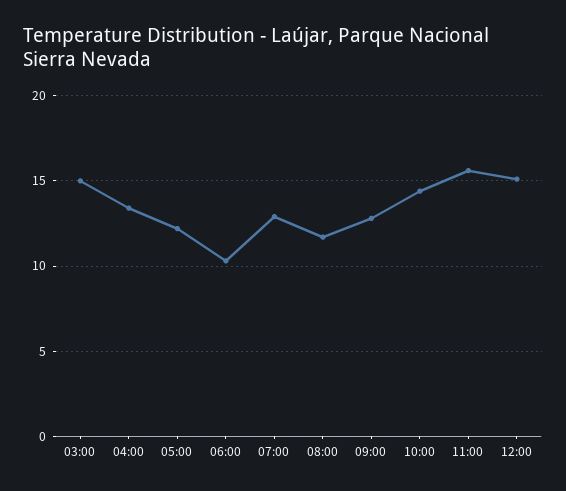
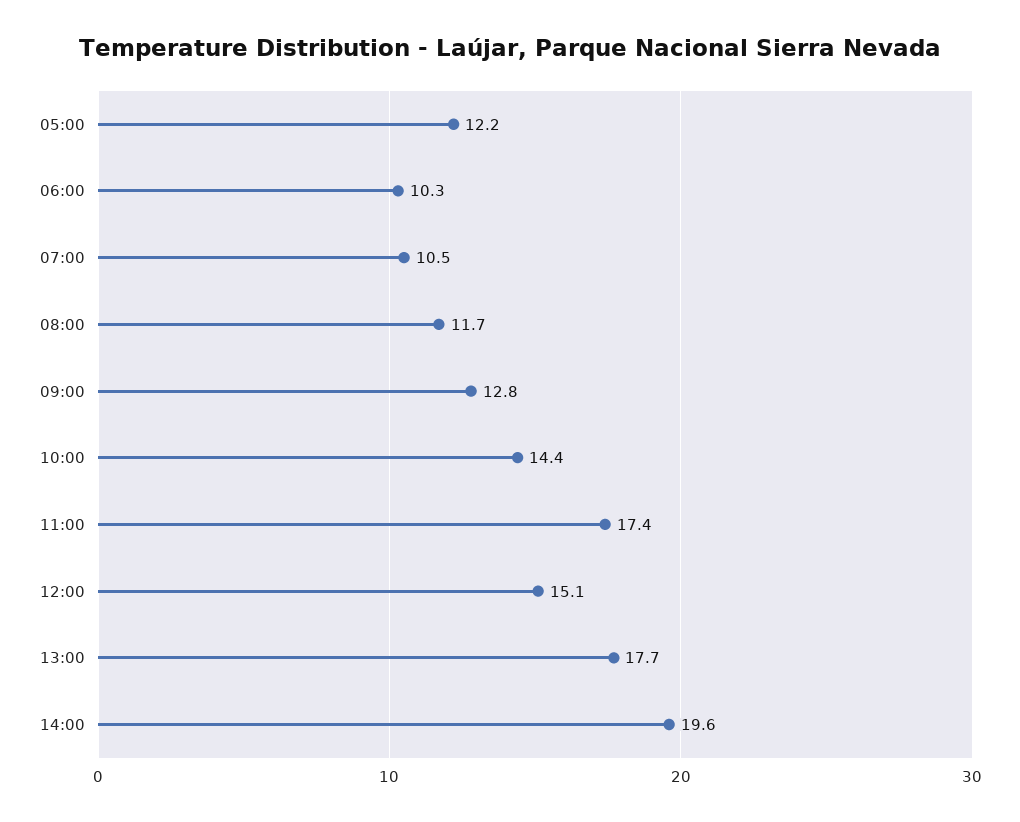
03:00: 15 -> none
04:00: 13.5 -> none
07:00: 13 -> 10.5
11:00: 15.5 -> 17.4
13:00: none -> 17.7
14:00: none -> 19.6

